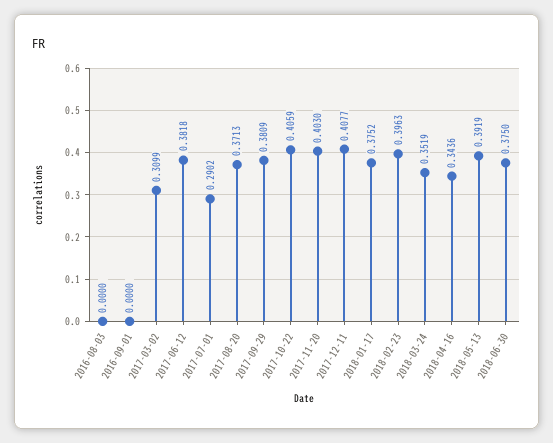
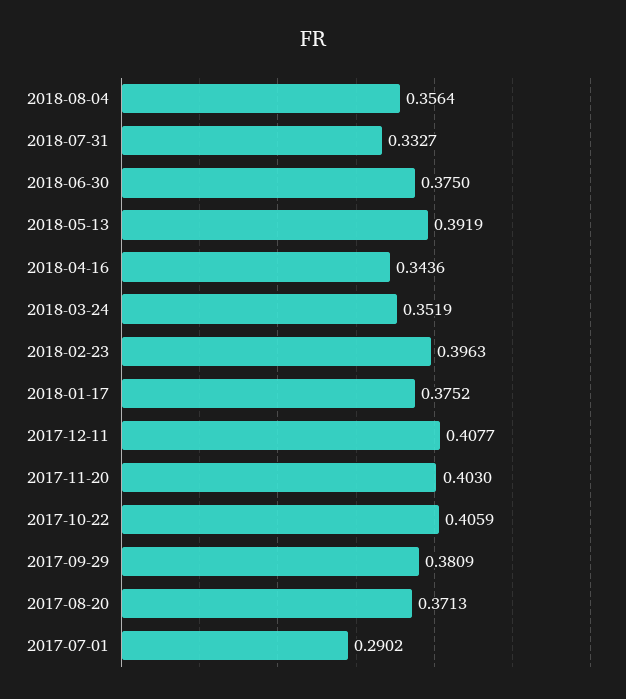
2016-08-03: 0 -> none
2016-09-01: 0 -> none
2017-03-02: 0.3099 -> none
2017-06-12: 0.3818 -> none
2018-08-04: none -> 0.3564
2018-07-31: none -> 0.3327

